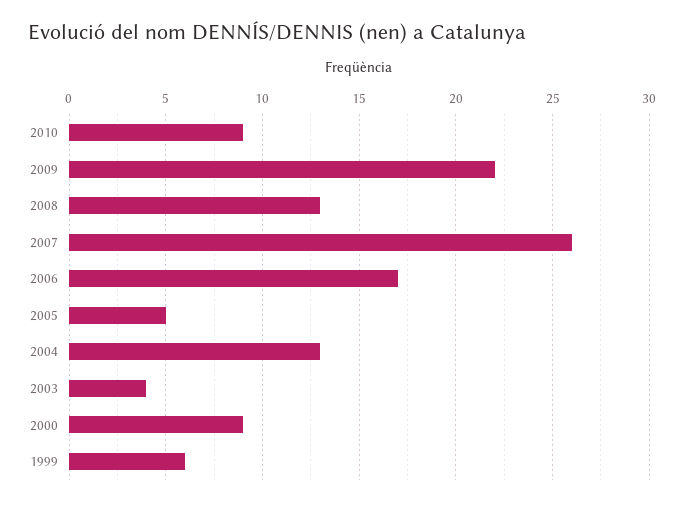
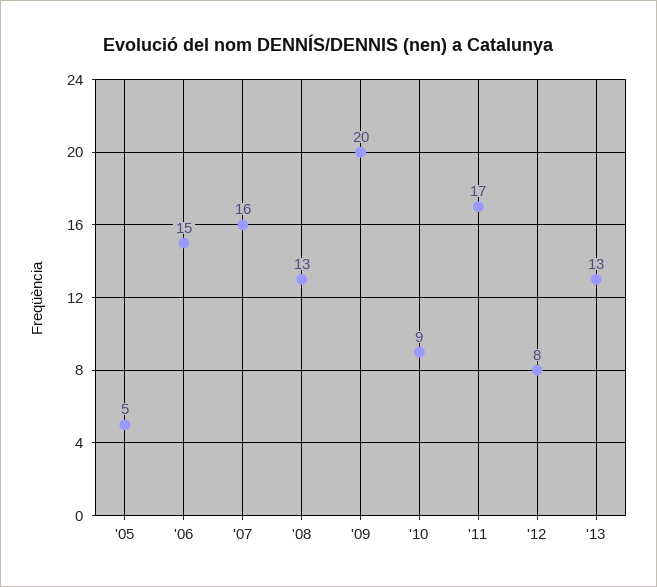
2009: 22 -> 20
2007: 26 -> 16
2006: 17 -> 15
2004: 13 -> none
2003: 4 -> none
2000: 9 -> none
1999: 6 -> none
'11: none -> 17
'12: none -> 8
'13: none -> 13

